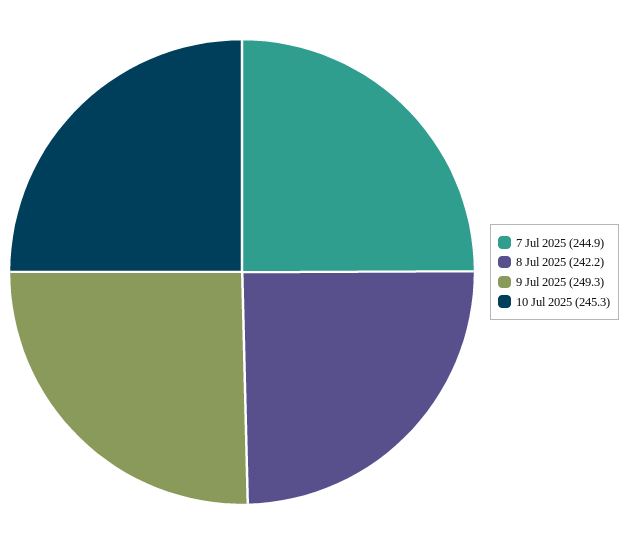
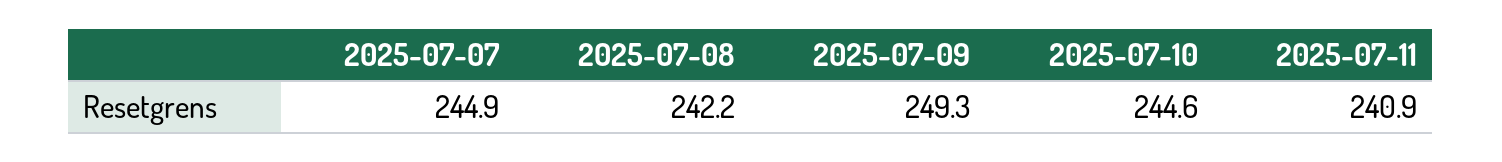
10 Jul 2025: 245.3 -> 244.6
2025-07-11: none -> 240.9

